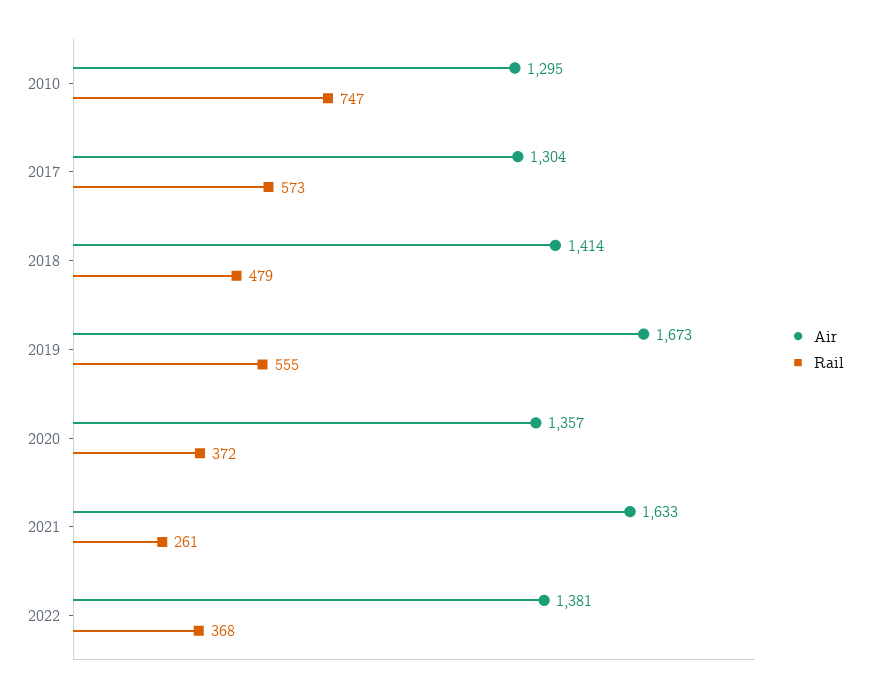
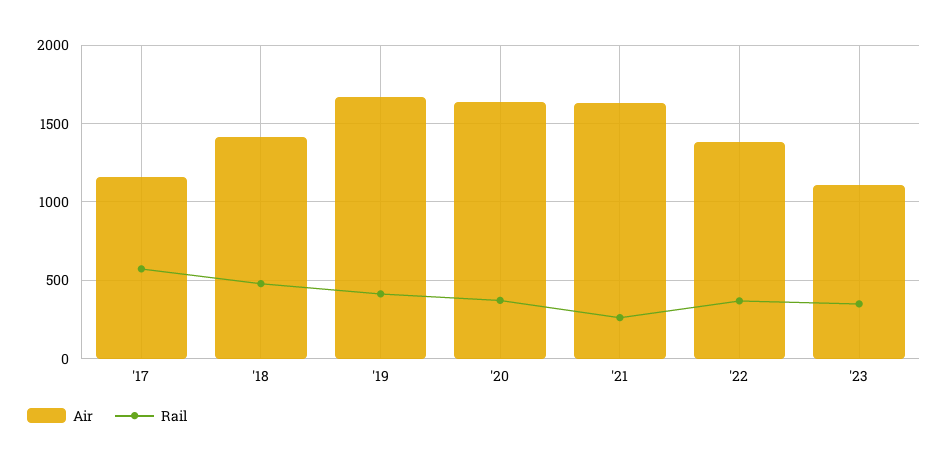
Air, 2010: 1295 -> none
Rail, 2010: 747 -> none
Air, 2017: 1304 -> 1150
Rail, 2019: 555 -> 400
Air, 2020: 1357 -> 1650
Air, '23: none -> 1100
Rail, '23: none -> 350

